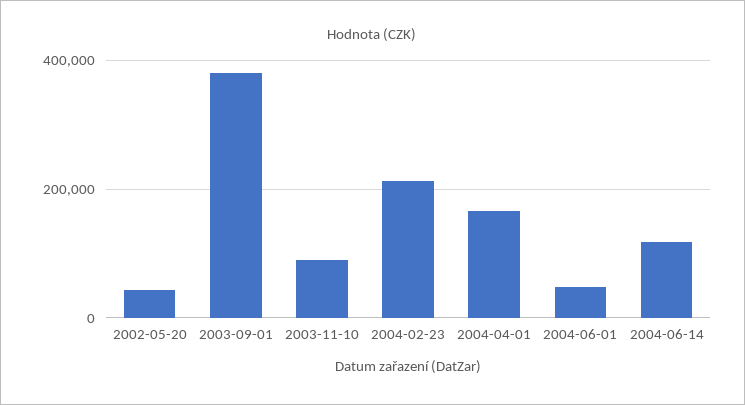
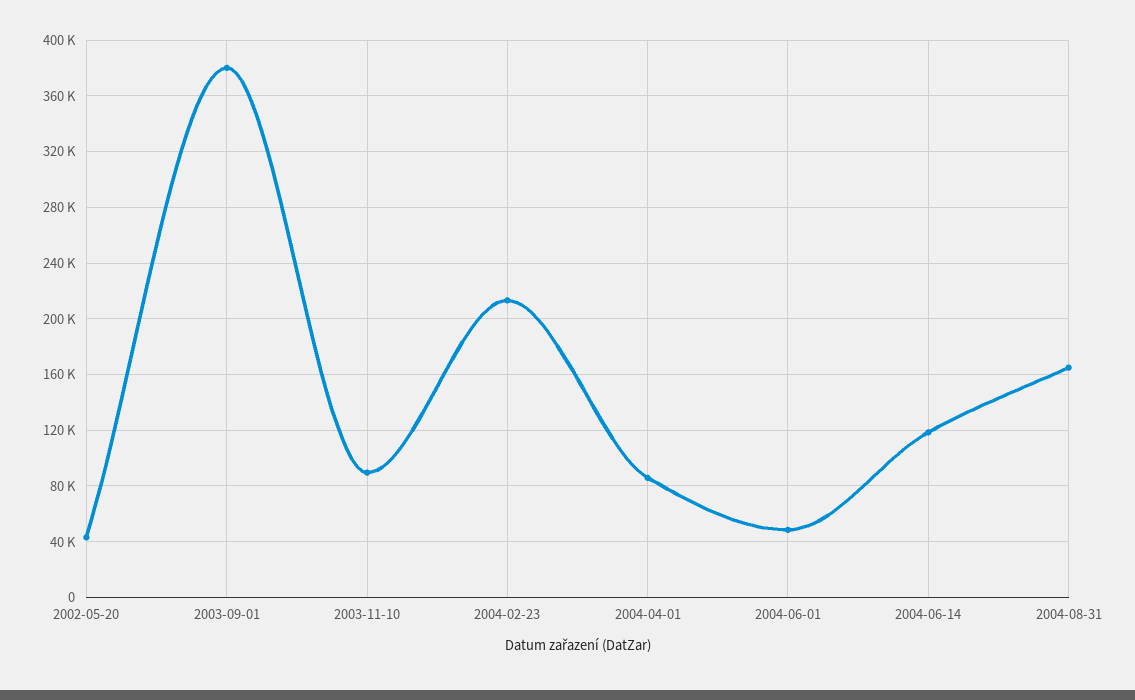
2004-04-01: 160000 -> 85000
2004-08-31: none -> 165000

